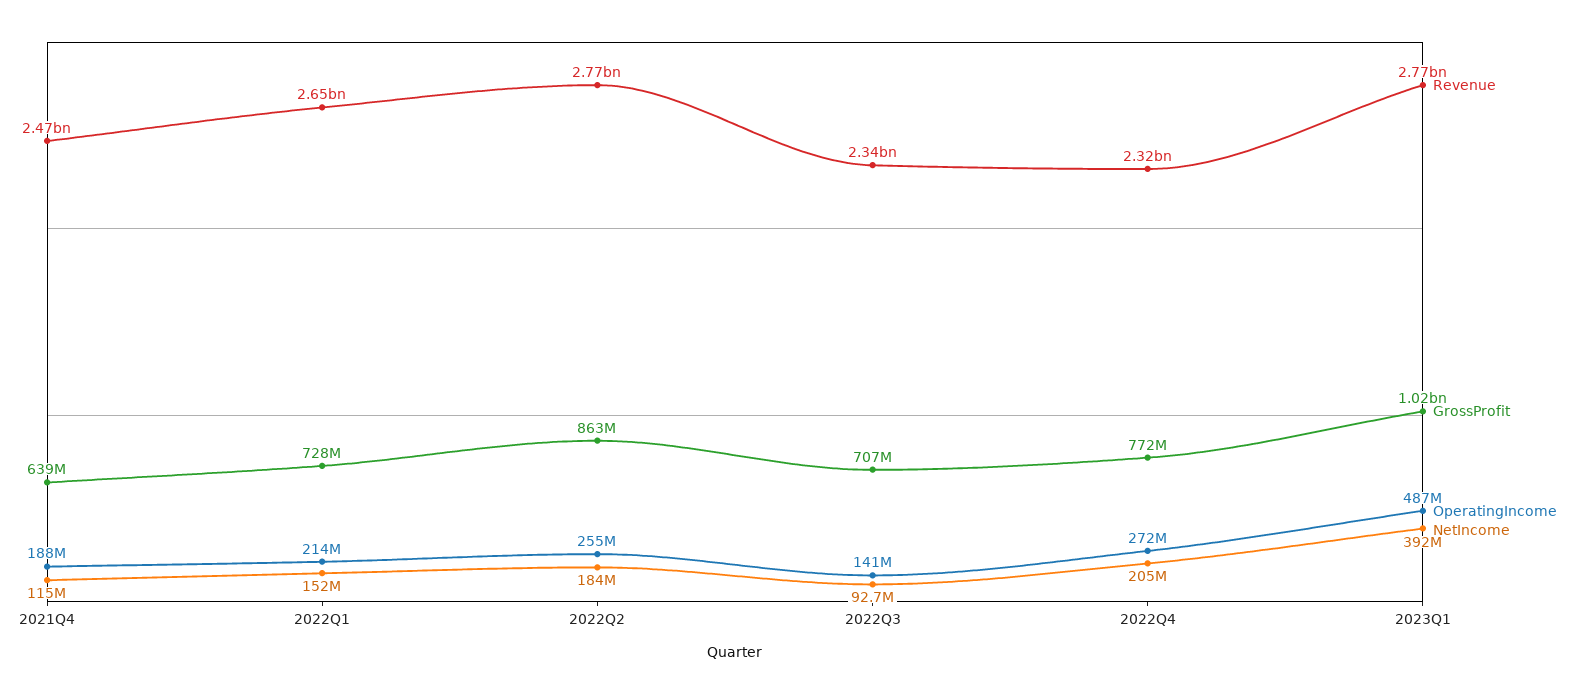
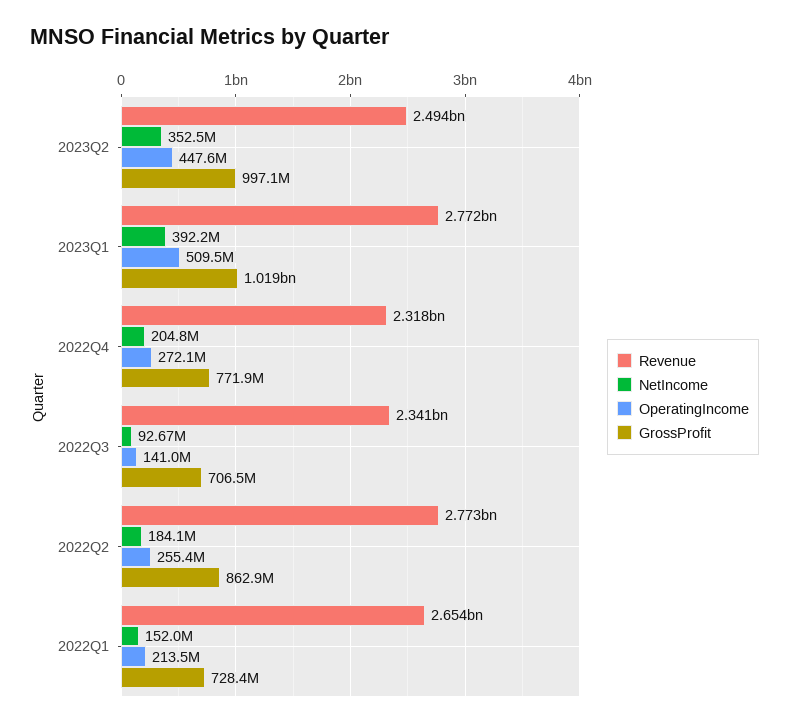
Revenue, 2021Q4: 2470000000 -> none
GrossProfit, 2021Q4: 639000000 -> none
OperatingIncome, 2021Q4: 188000000 -> none
NetIncome, 2021Q4: 115000000 -> none
OperatingIncome, 2023Q1: 487000000 -> 509500000
Revenue, 2023Q2: none -> 2494000000
NetIncome, 2023Q2: none -> 352500000
OperatingIncome, 2023Q2: none -> 447600000
GrossProfit, 2023Q2: none -> 997100000

